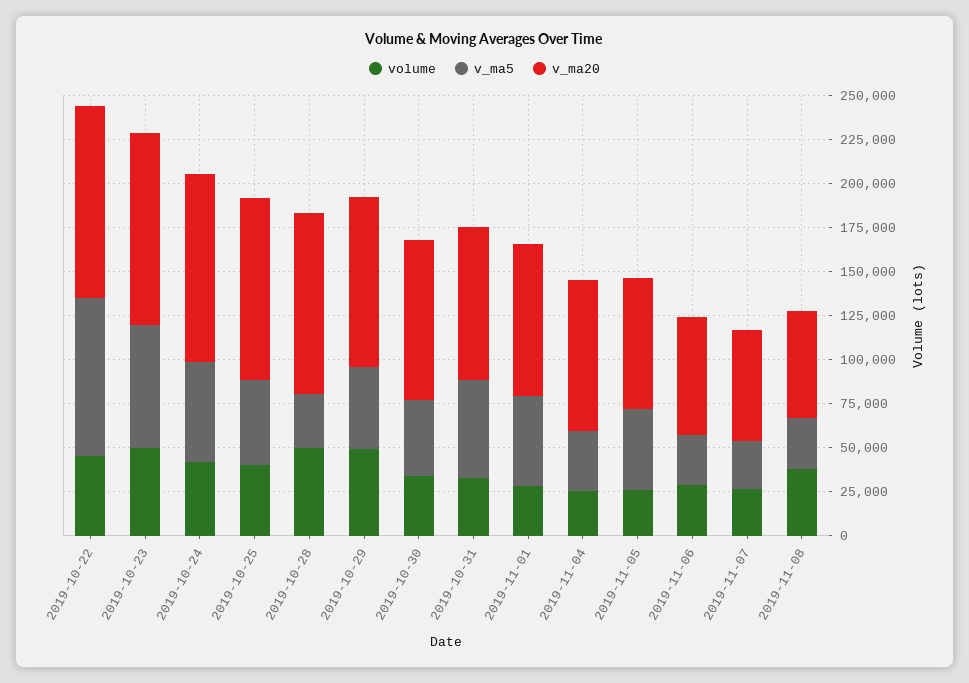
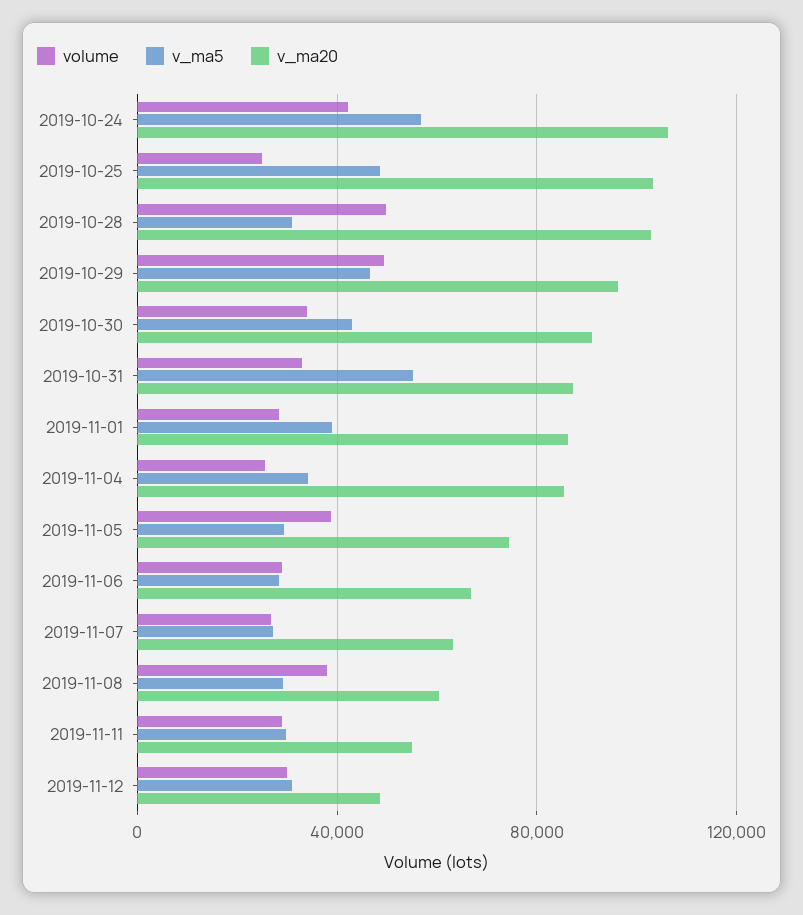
volume, 2019-10-22: 45000 -> none
v_ma5, 2019-10-22: 90000 -> none
v_ma20, 2019-10-22: 110000 -> none
volume, 2019-10-23: 50000 -> none
v_ma5, 2019-10-23: 70000 -> none
v_ma20, 2019-10-23: 110000 -> none
volume, 2019-10-25: 40000 -> 25000
v_ma5, 2019-11-01: 50000 -> 40000
volume, 2019-11-05: 25000 -> 40000
v_ma5, 2019-11-05: 45000 -> 30000
volume, 2019-11-11: none -> 30000
v_ma5, 2019-11-11: none -> 30000
v_ma20, 2019-11-11: none -> 55000
volume, 2019-11-12: none -> 30000
v_ma5, 2019-11-12: none -> 30000
v_ma20, 2019-11-12: none -> 50000

